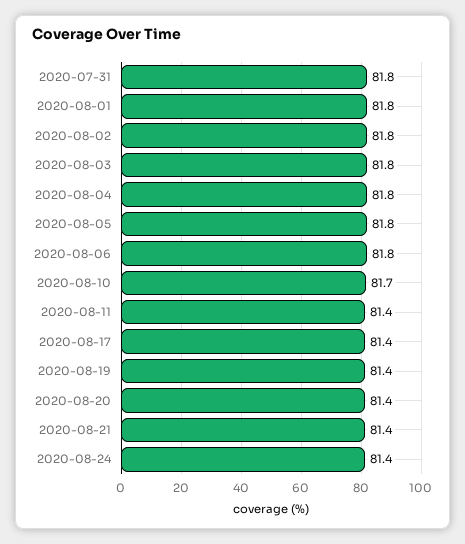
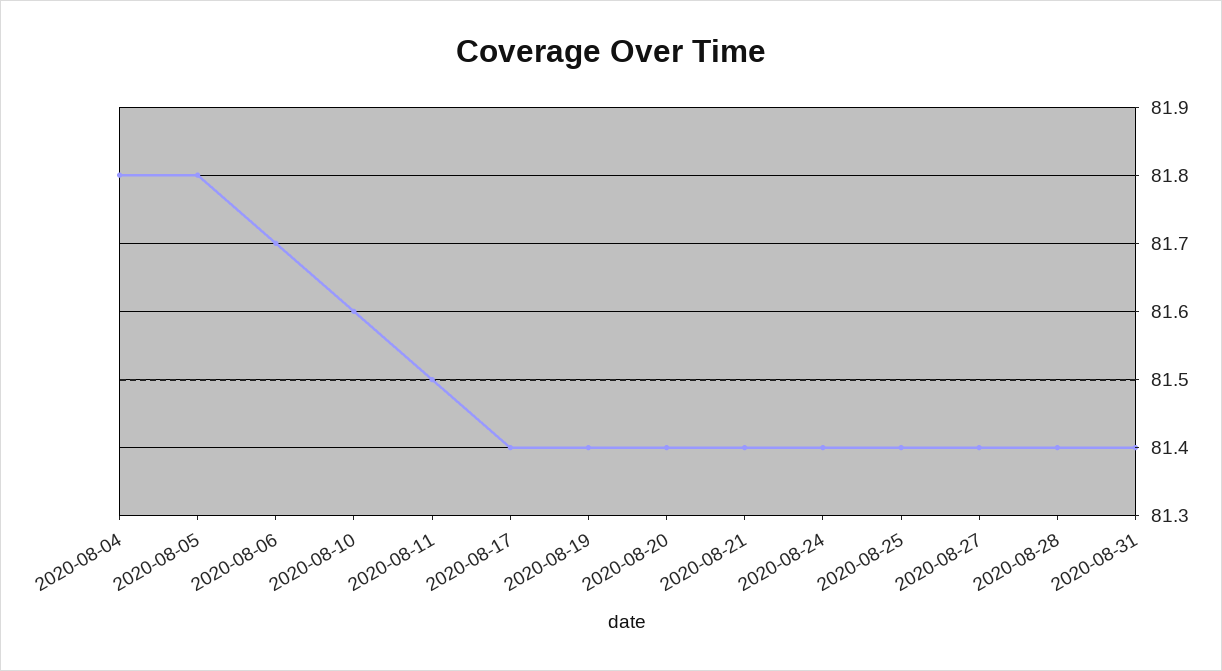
2020-07-31: 81.8 -> none
2020-08-01: 81.8 -> none
2020-08-02: 81.8 -> none
2020-08-03: 81.8 -> none
2020-08-06: 81.8 -> 81.7
2020-08-10: 81.7 -> 81.6
2020-08-11: 81.4 -> 81.5
2020-08-25: none -> 81.4
2020-08-27: none -> 81.4
2020-08-28: none -> 81.4
2020-08-31: none -> 81.4

